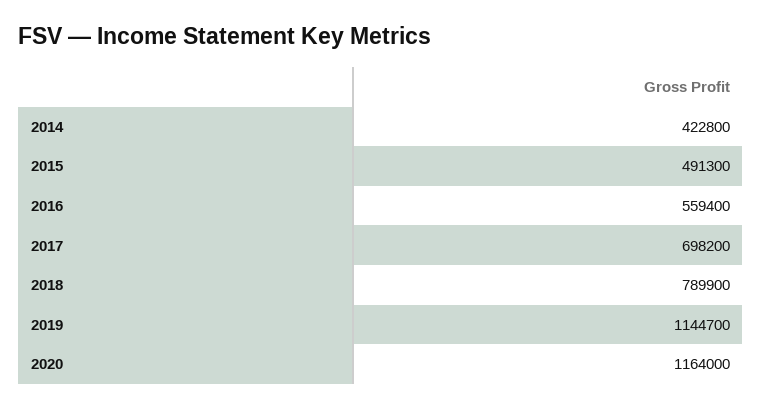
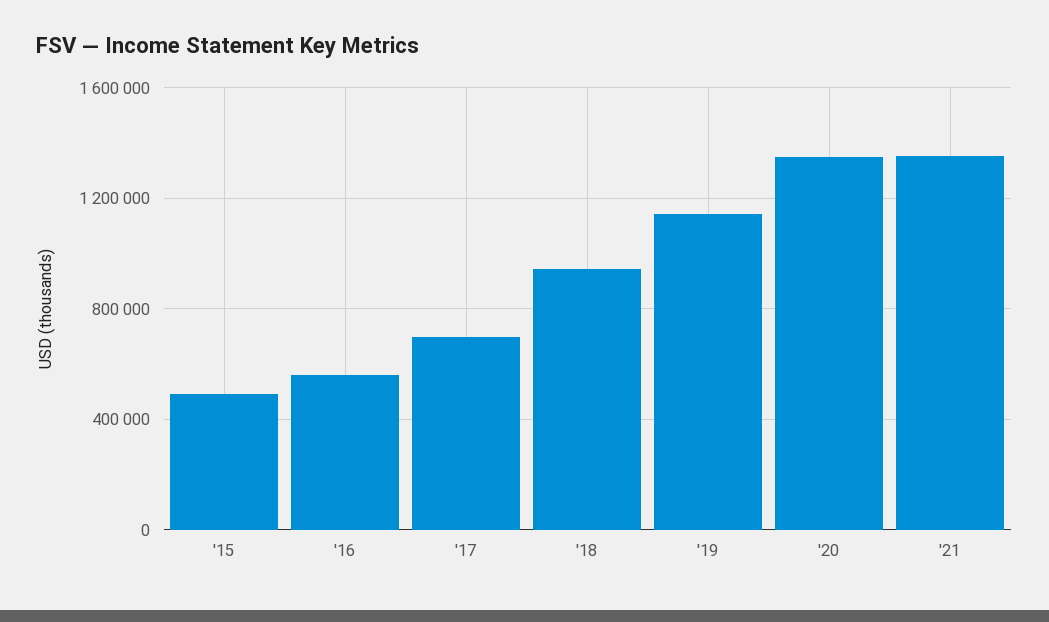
2014: 422800 -> none
2018: 789900 -> 950000
2020: 1164000 -> 1350000
'21: none -> 1350000

